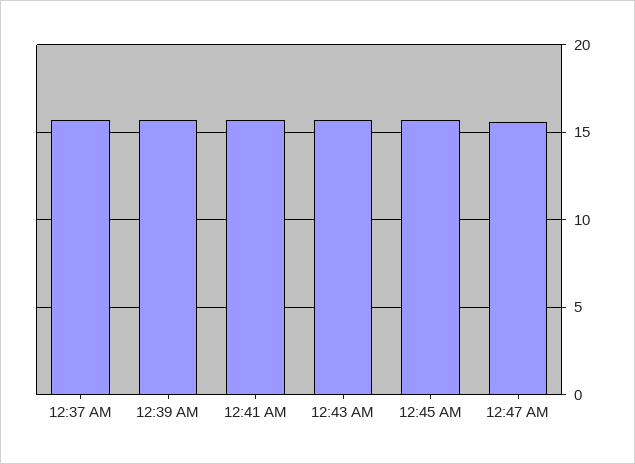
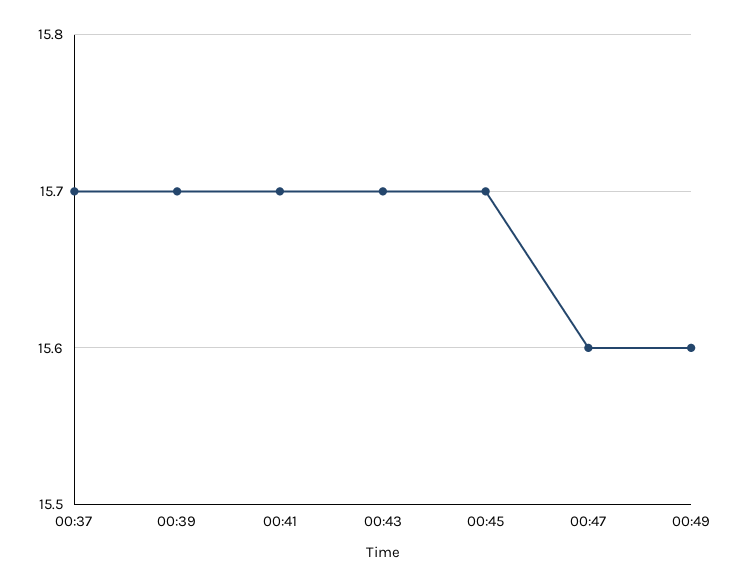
00:49: none -> 15.6

